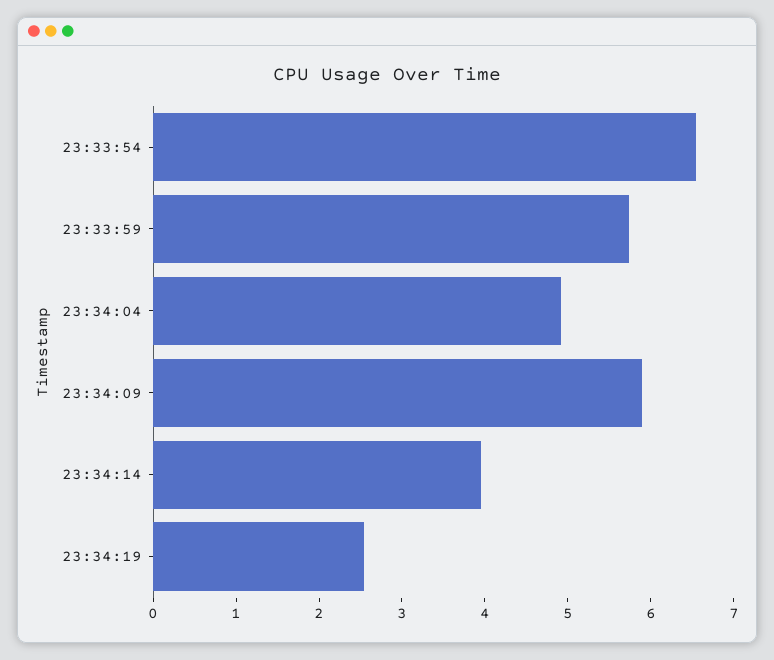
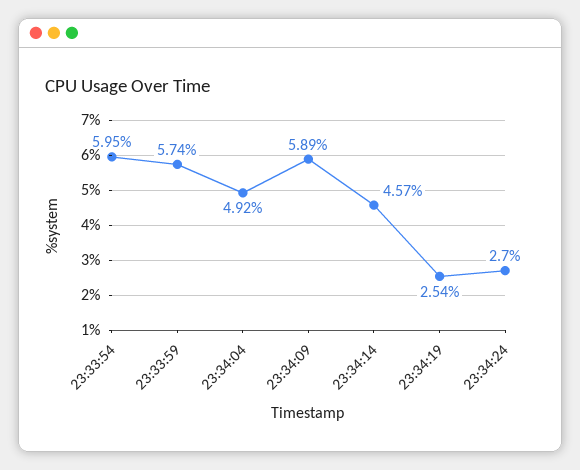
23:33:54: 6.6 -> 5.95
23:34:14: 4 -> 4.57
23:34:24: none -> 2.7

